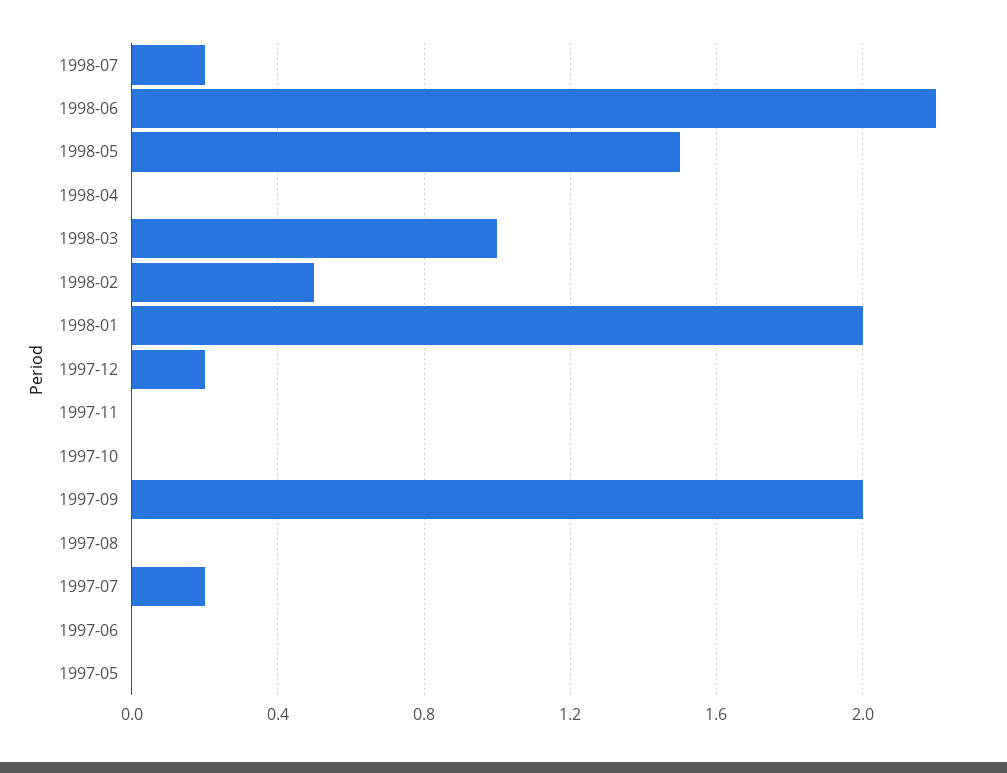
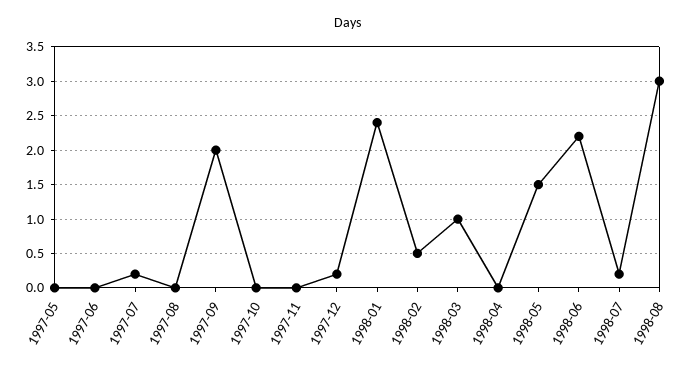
1998-01: 2 -> 2.4
1998-08: none -> 3

